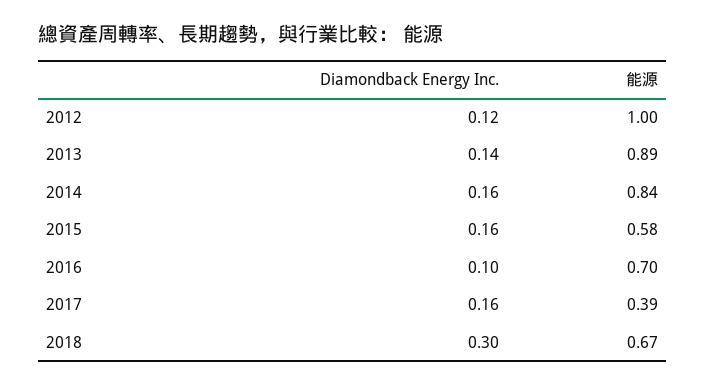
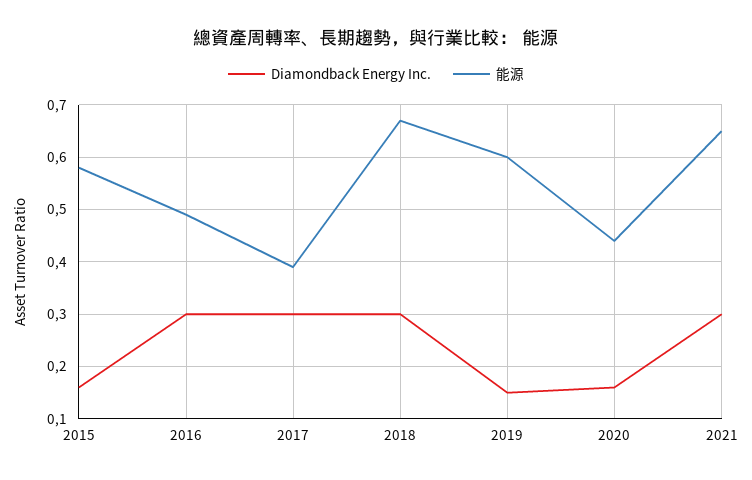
Diamondback Energy Inc., 2012: 0.12 -> none
能源, 2012: 1 -> none
Diamondback Energy Inc., 2013: 0.14 -> none
能源, 2013: 0.89 -> none
Diamondback Energy Inc., 2014: 0.16 -> none
能源, 2014: 0.84 -> none
Diamondback Energy Inc., 2016: 0.1 -> 0.3
能源, 2016: 0.7 -> 0.5
Diamondback Energy Inc., 2017: 0.16 -> 0.3
Diamondback Energy Inc., 2019: none -> 0.15
能源, 2019: none -> 0.6
Diamondback Energy Inc., 2020: none -> 0.15
能源, 2020: none -> 0.45
Diamondback Energy Inc., 2021: none -> 0.3
能源, 2021: none -> 0.65

